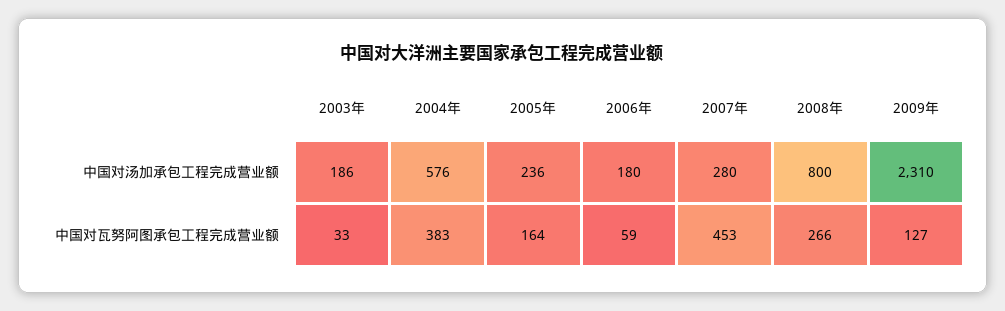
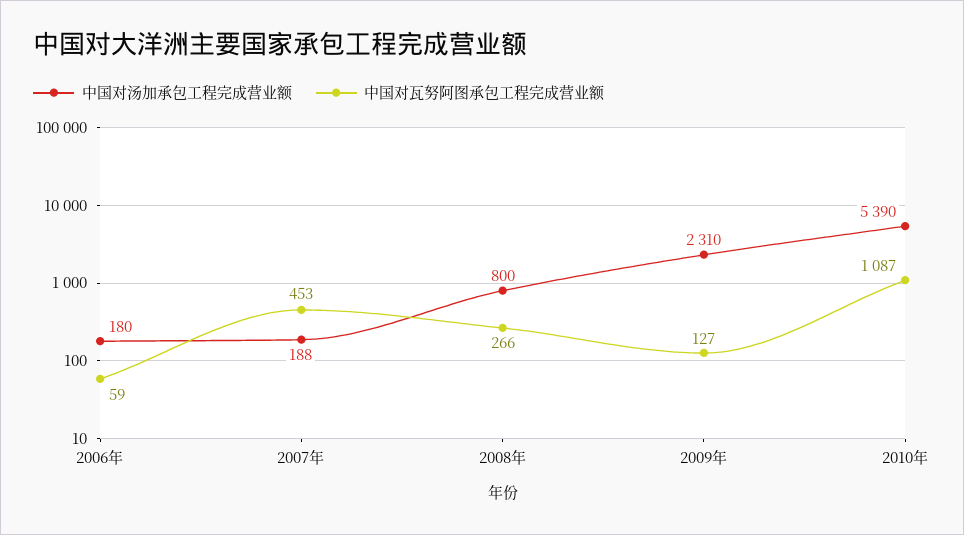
中国对汤加承包工程完成营业额, 2003年: 186 -> none
中国对汤加承包工程完成营业额, 2004年: 576 -> none
中国对汤加承包工程完成营业额, 2005年: 236 -> none
中国对汤加承包工程完成营业额, 2007年: 280 -> 188
中国对瓦努阿图承包工程完成营业额, 2003年: 33 -> none
中国对瓦努阿图承包工程完成营业额, 2004年: 383 -> none
中国对瓦努阿图承包工程完成营业额, 2005年: 164 -> none
中国对汤加承包工程完成营业额, 2010年: none -> 5390
中国对瓦努阿图承包工程完成营业额, 2010年: none -> 1087

